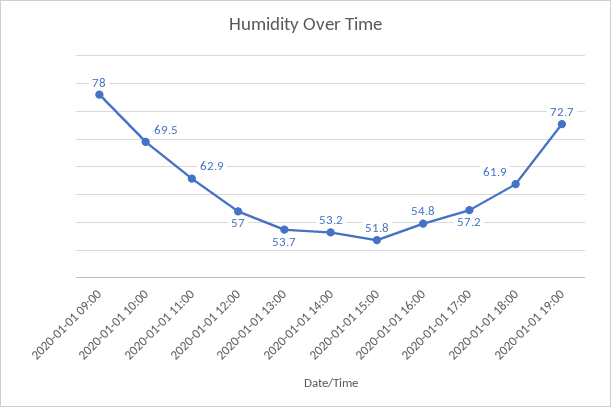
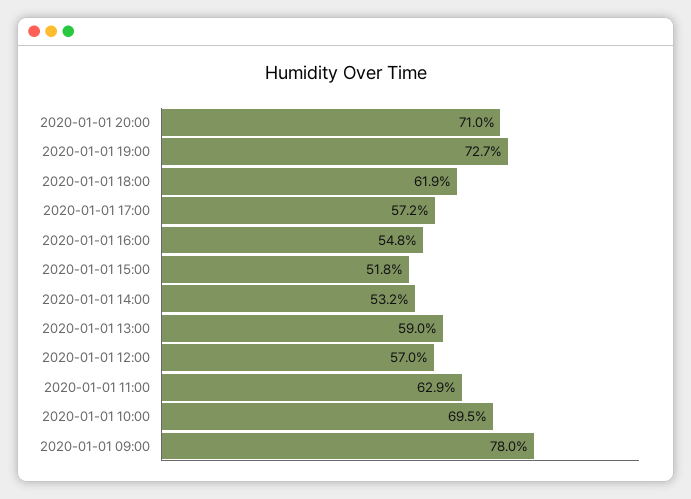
2020-01-01 13:00: 53.7 -> 59
2020-01-01 20:00: none -> 71

